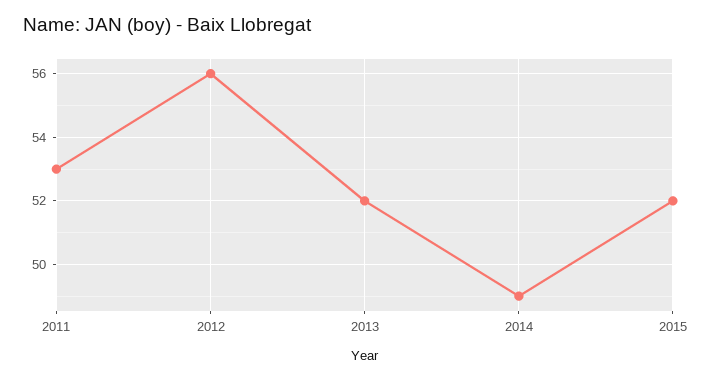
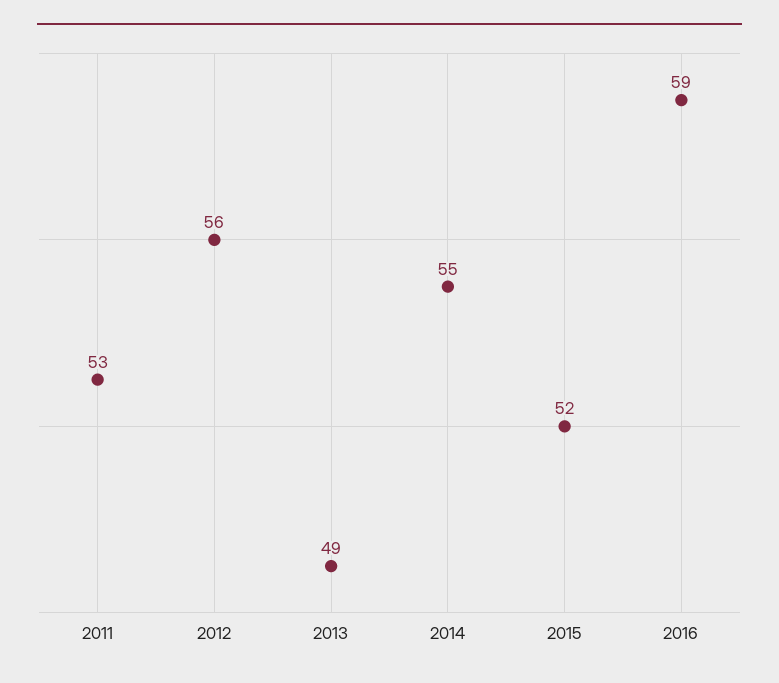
2013: 52 -> 49
2014: 49 -> 55
2016: none -> 59

